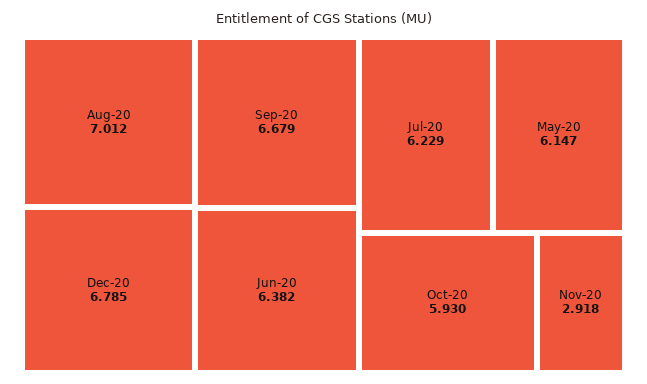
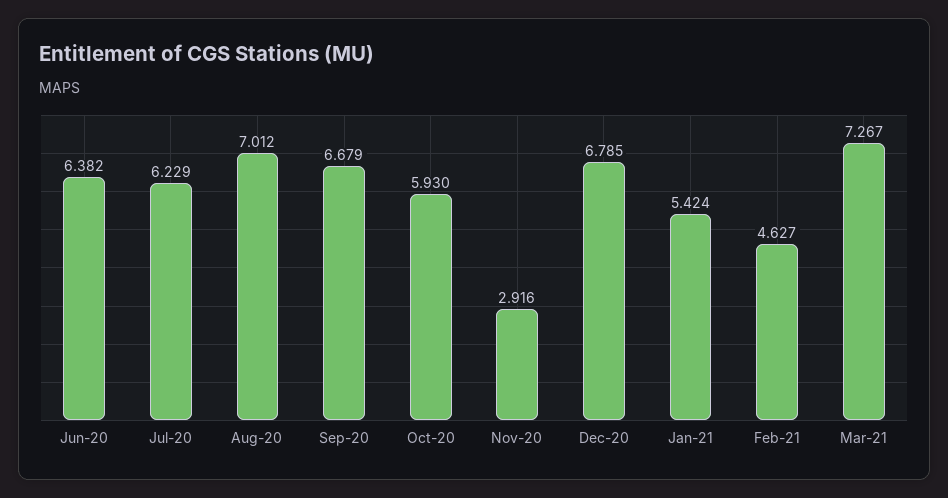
May-20: 6.147 -> none
Nov-20: 2.918 -> 2.916
Jan-21: none -> 5.424
Feb-21: none -> 4.627
Mar-21: none -> 7.267

